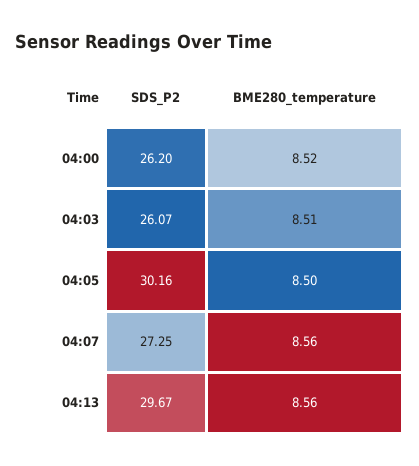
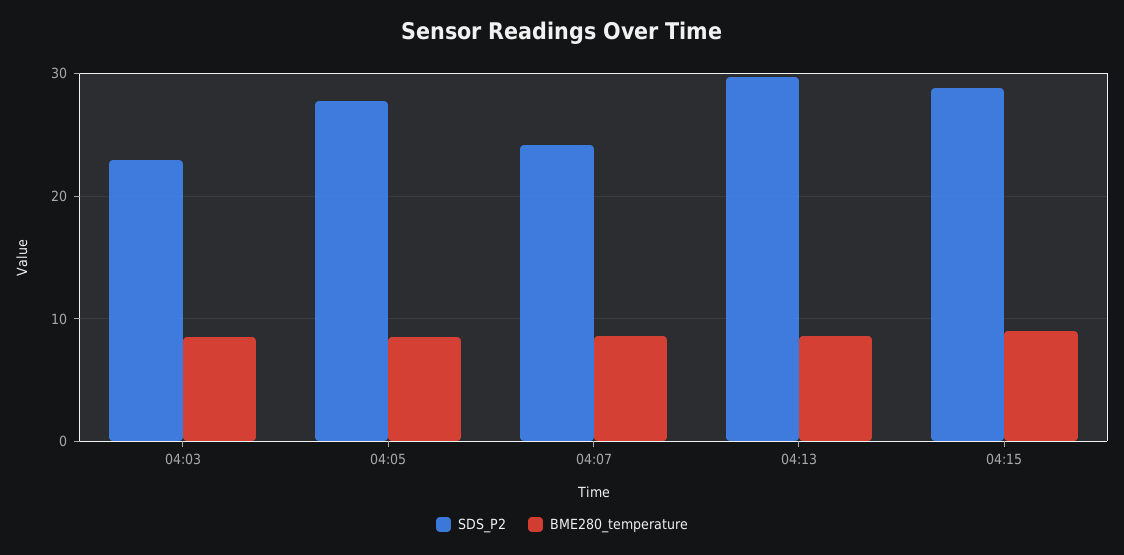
SDS_P2, 04:00: 26.2 -> none
BME280_temperature, 04:00: 8.52 -> none
SDS_P2, 04:03: 26.07 -> 23
SDS_P2, 04:05: 30.16 -> 28
SDS_P2, 04:07: 27.25 -> 24
SDS_P2, 04:15: none -> 29
BME280_temperature, 04:15: none -> 9

